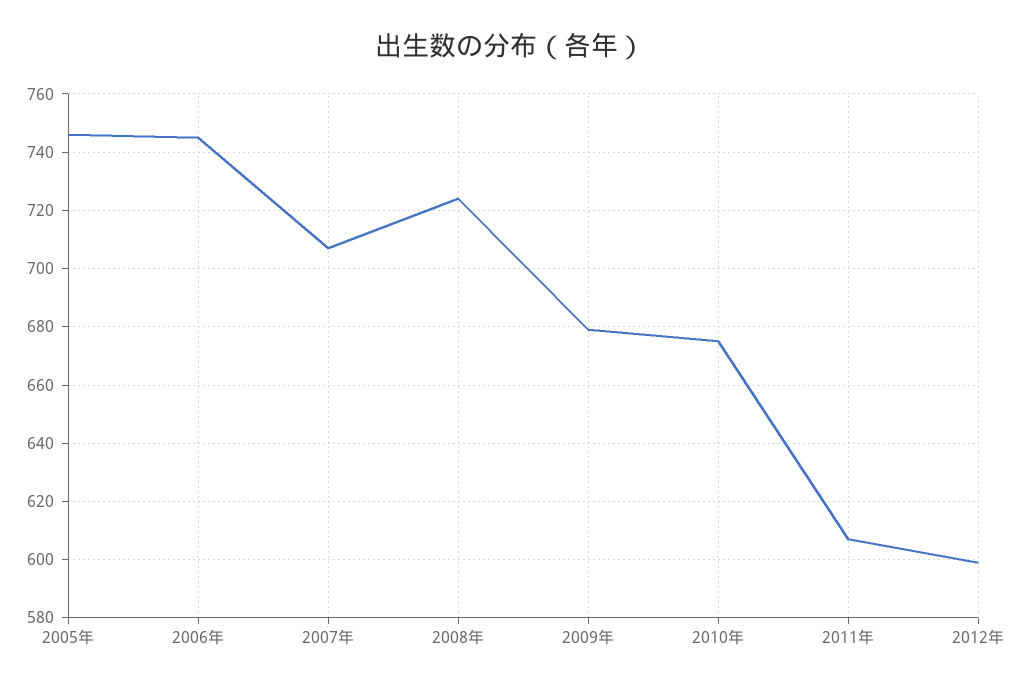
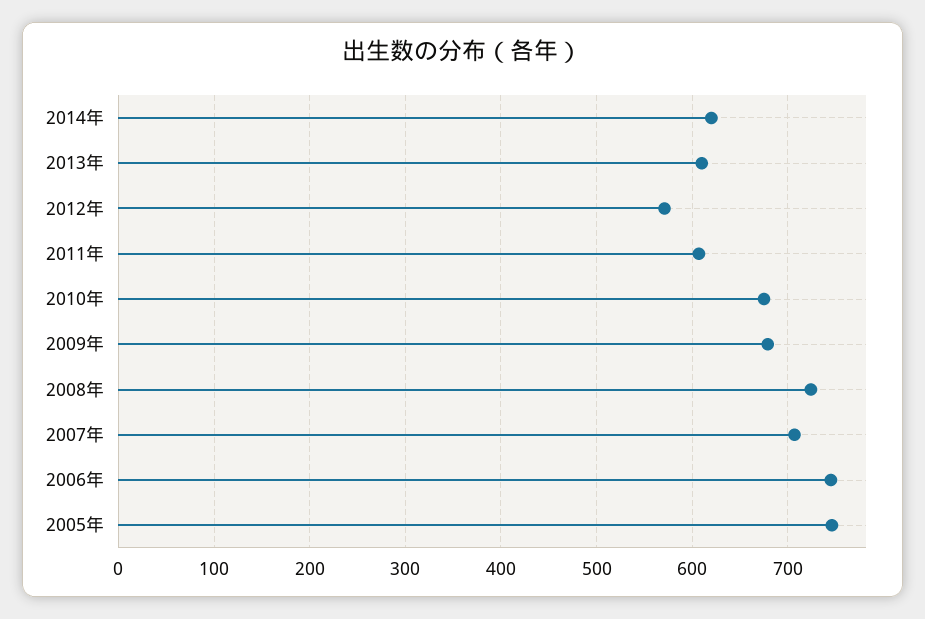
2012年: 600 -> 570
2014年: none -> 620
2013年: none -> 610

